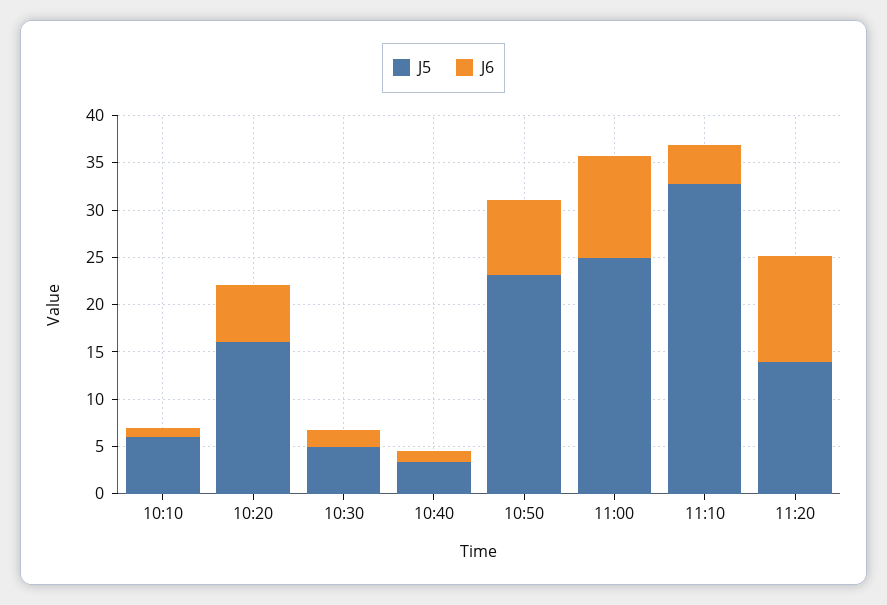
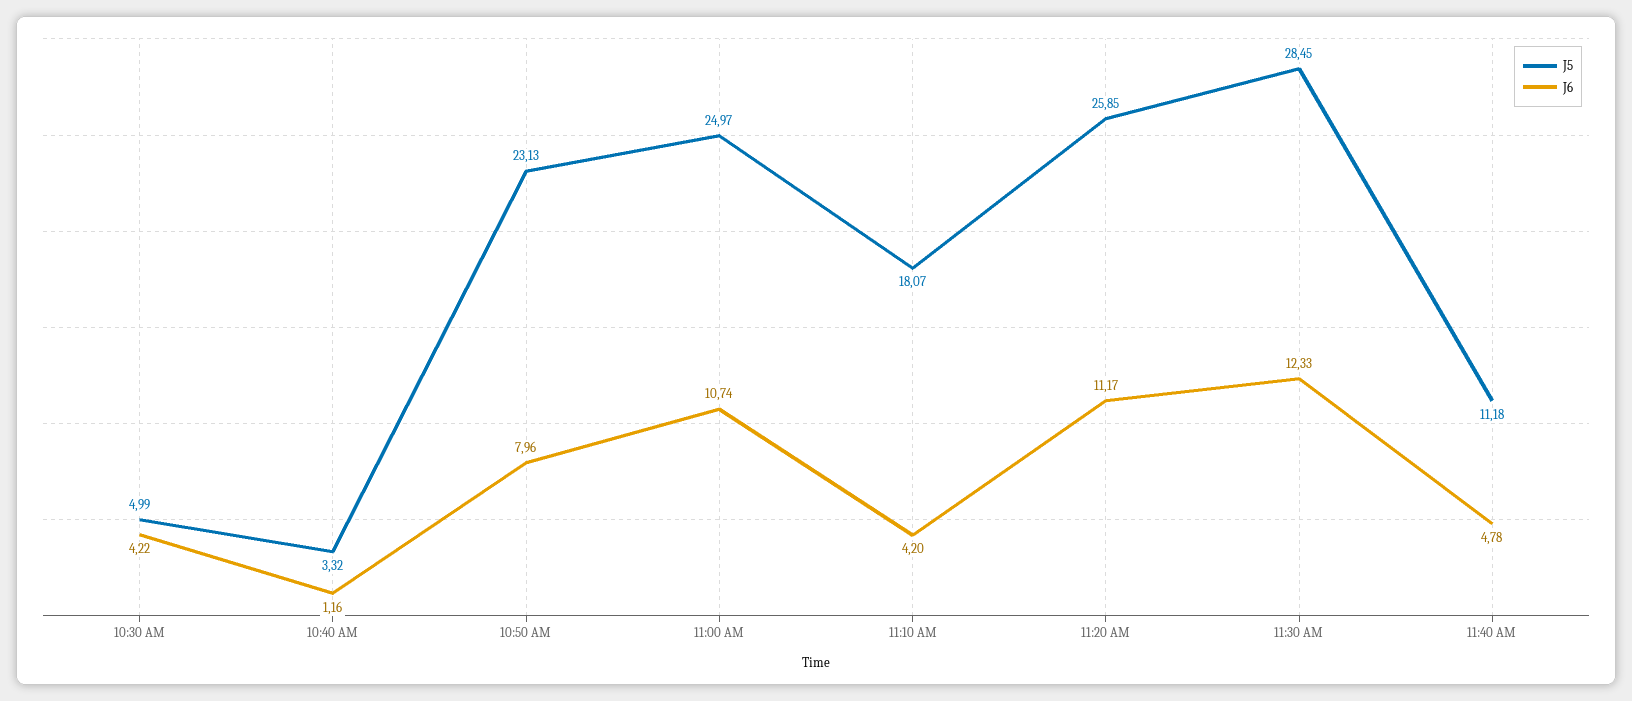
J5, 10:10: 6 -> none
J6, 10:10: 1 -> none
J5, 10:20: 16 -> none
J6, 10:20: 6 -> none
J6, 10:30: 2 -> 4.22
J5, 11:10: 33 -> 18.07
J5, 11:20: 14 -> 25.85
J5, 11:30 AM: none -> 28.45
J6, 11:30 AM: none -> 12.33
J5, 11:40 AM: none -> 11.18
J6, 11:40 AM: none -> 4.78

